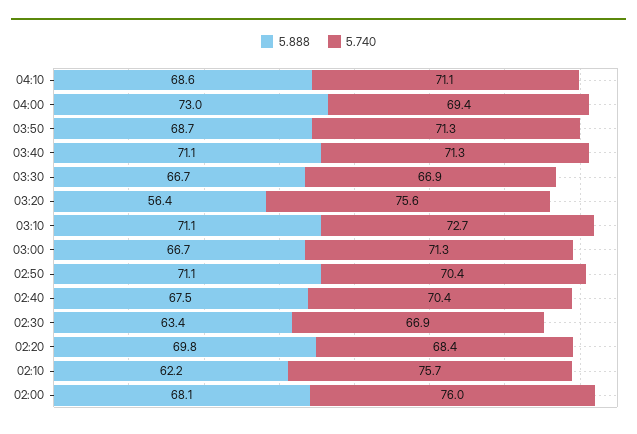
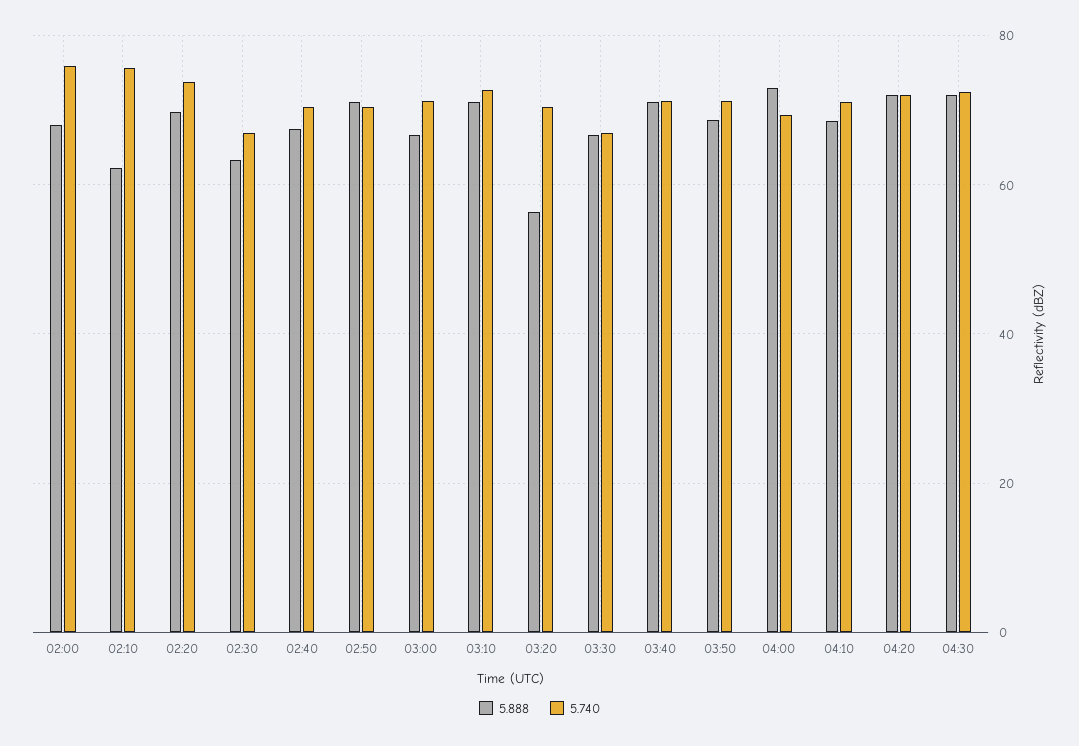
5.740, 03:20: 75.6 -> 70
5.740, 02:20: 68.4 -> 74
5.888, 04:20: none -> 72
5.740, 04:20: none -> 72
5.888, 04:30: none -> 72
5.740, 04:30: none -> 72

